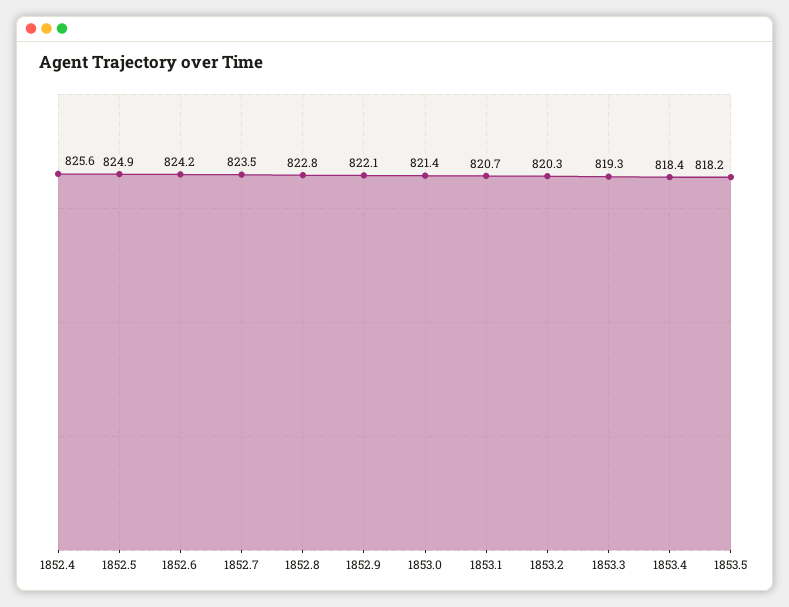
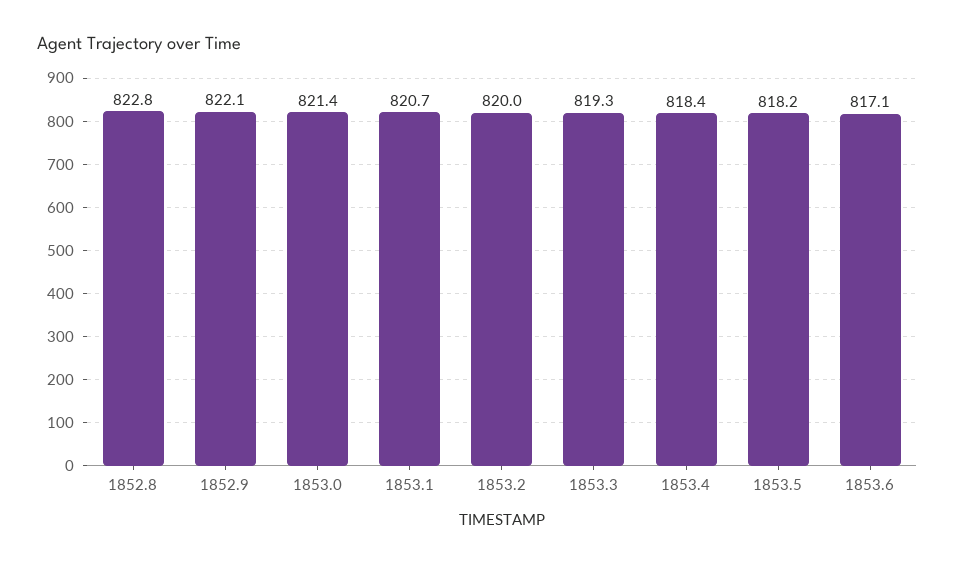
1852.4: 825.6 -> none
1852.5: 824.9 -> none
1852.6: 824.2 -> none
1852.7: 823.5 -> none
1853.2: 820.3 -> 820
1853.6: none -> 817.1

